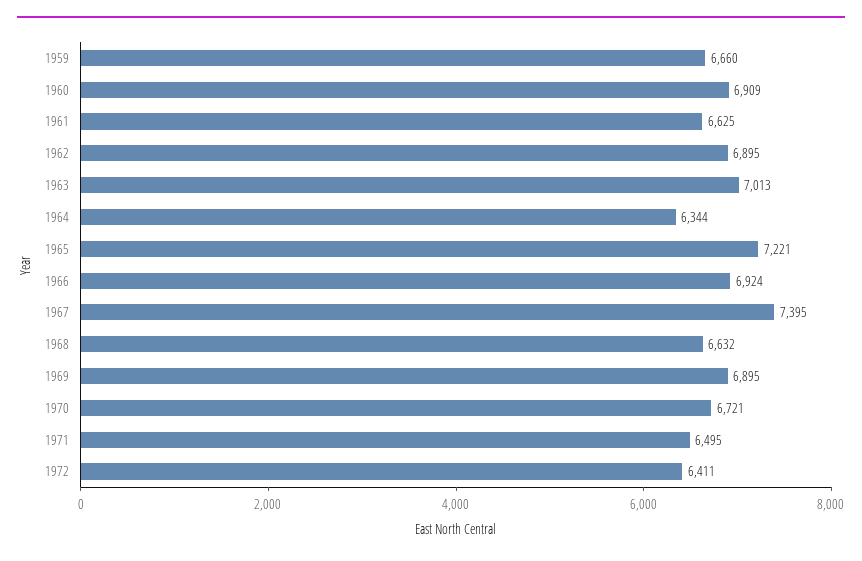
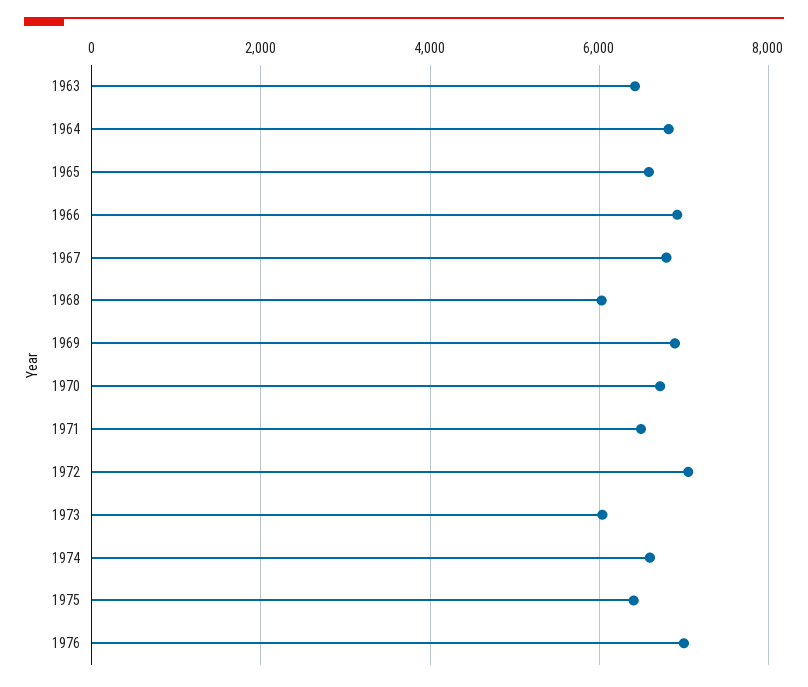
1959: 6660 -> none
1960: 6909 -> none
1961: 6625 -> none
1962: 6895 -> none
1963: 7013 -> 6400
1964: 6344 -> 6800
1965: 7221 -> 6600
1967: 7395 -> 6800
1968: 6632 -> 6000
1972: 6411 -> 7000
1973: none -> 6000
1974: none -> 6600
1975: none -> 6400
1976: none -> 7000

